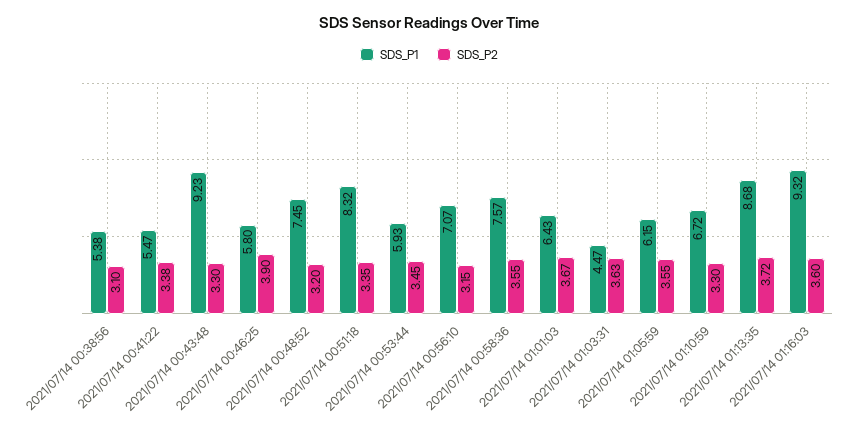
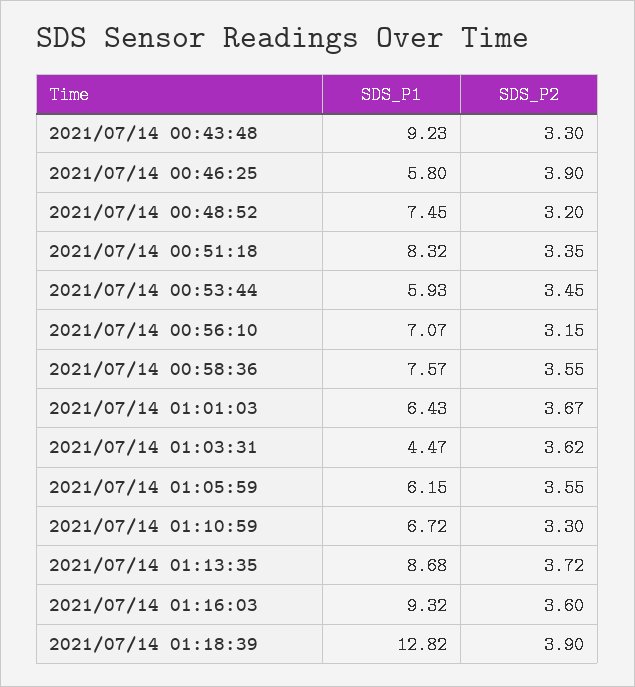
SDS_P1, 2021/07/14 00:38:56: 5.38 -> none
SDS_P2, 2021/07/14 00:38:56: 3.1 -> none
SDS_P1, 2021/07/14 00:41:22: 5.47 -> none
SDS_P2, 2021/07/14 00:41:22: 3.38 -> none
SDS_P2, 2021/07/14 01:03:31: 3.63 -> 3.62
SDS_P1, 2021/07/14 01:18:39: none -> 12.82
SDS_P2, 2021/07/14 01:18:39: none -> 3.9

